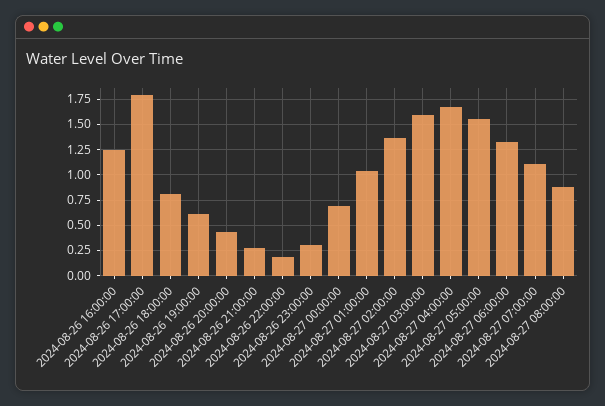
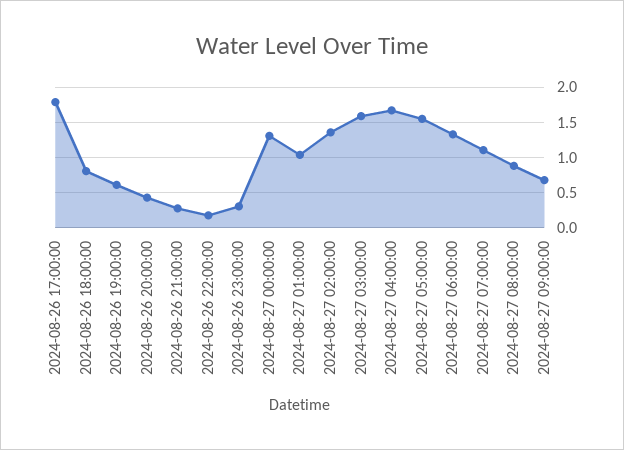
2024-08-26 16:00:00: 1.25 -> none
2024-08-27 00:00:00: 0.75 -> 1.3
2024-08-27 09:00:00: none -> 0.7

